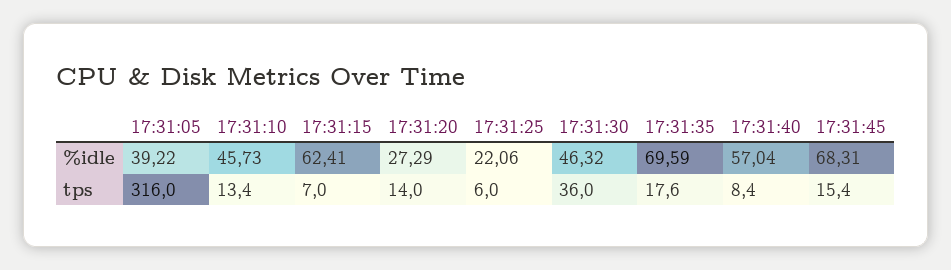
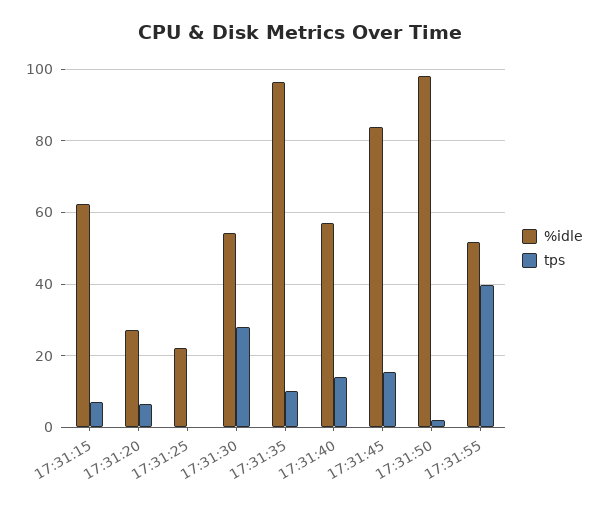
%idle, 17:31:05: 39.22 -> none
%idle, 17:31:10: 45.73 -> none
%idle, 17:31:30: 46.32 -> 54
%idle, 17:31:35: 69.59 -> 96
%idle, 17:31:45: 68.31 -> 84
tps, 17:31:05: 316 -> none
tps, 17:31:10: 13.4 -> none
tps, 17:31:20: 14 -> 6
tps, 17:31:25: 6 -> 0
tps, 17:31:30: 36 -> 28
tps, 17:31:35: 17.6 -> 10
tps, 17:31:40: 8.4 -> 14
%idle, 17:31:50: none -> 98
tps, 17:31:50: none -> 2
%idle, 17:31:55: none -> 52
tps, 17:31:55: none -> 40

